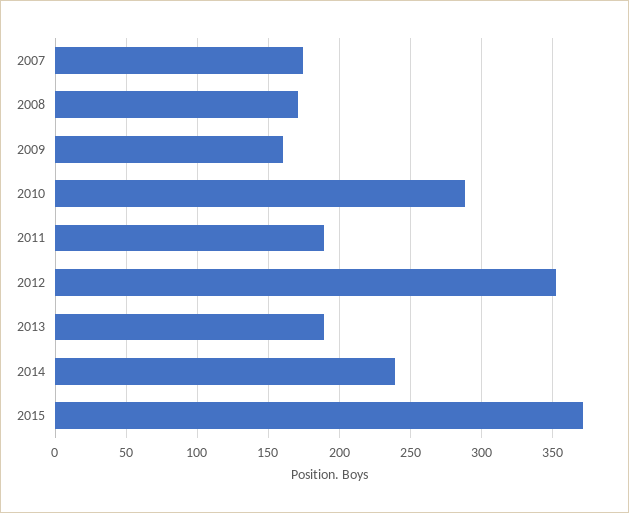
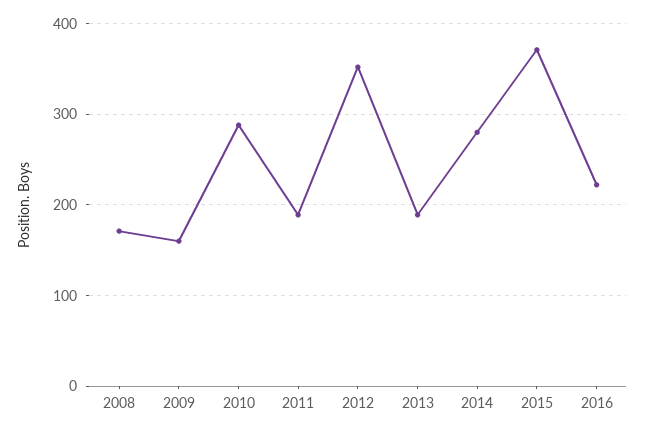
2007: 175 -> none
2014: 240 -> 280
2016: none -> 220

